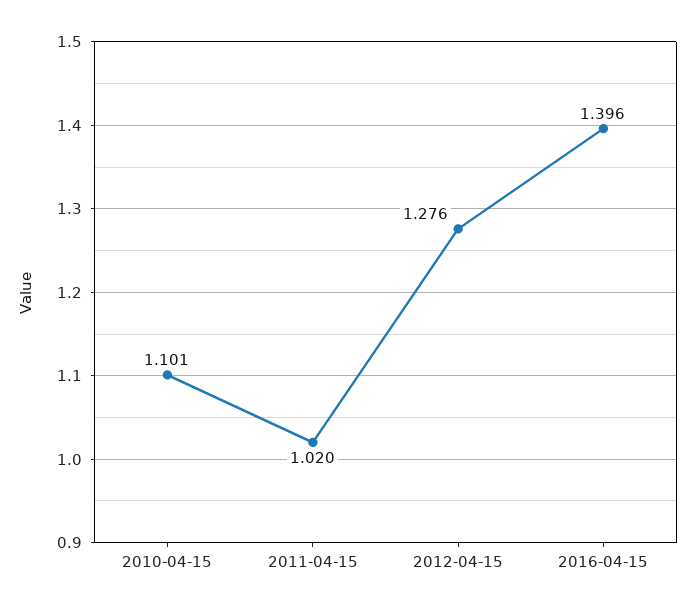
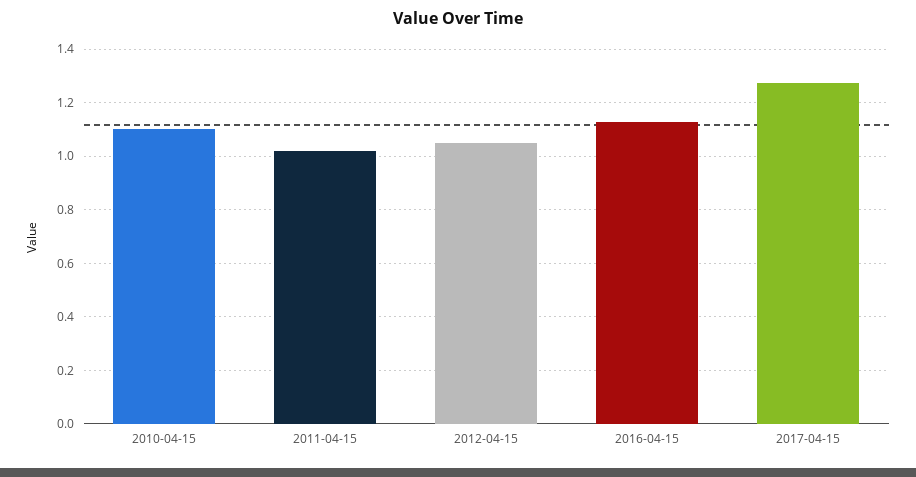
2012-04-15: 1.276 -> 1.05
2016-04-15: 1.396 -> 1.125
2017-04-15: none -> 1.275

